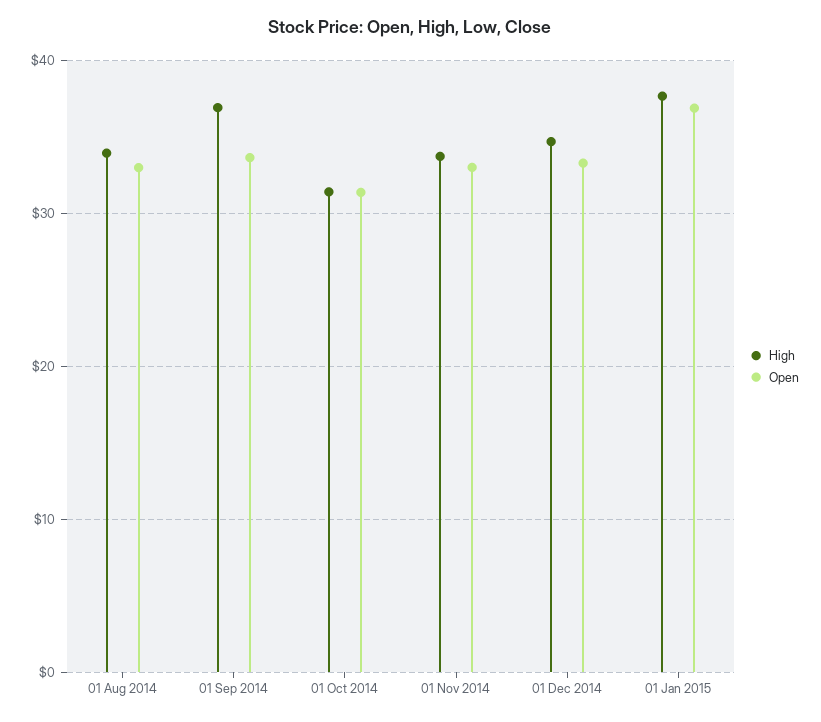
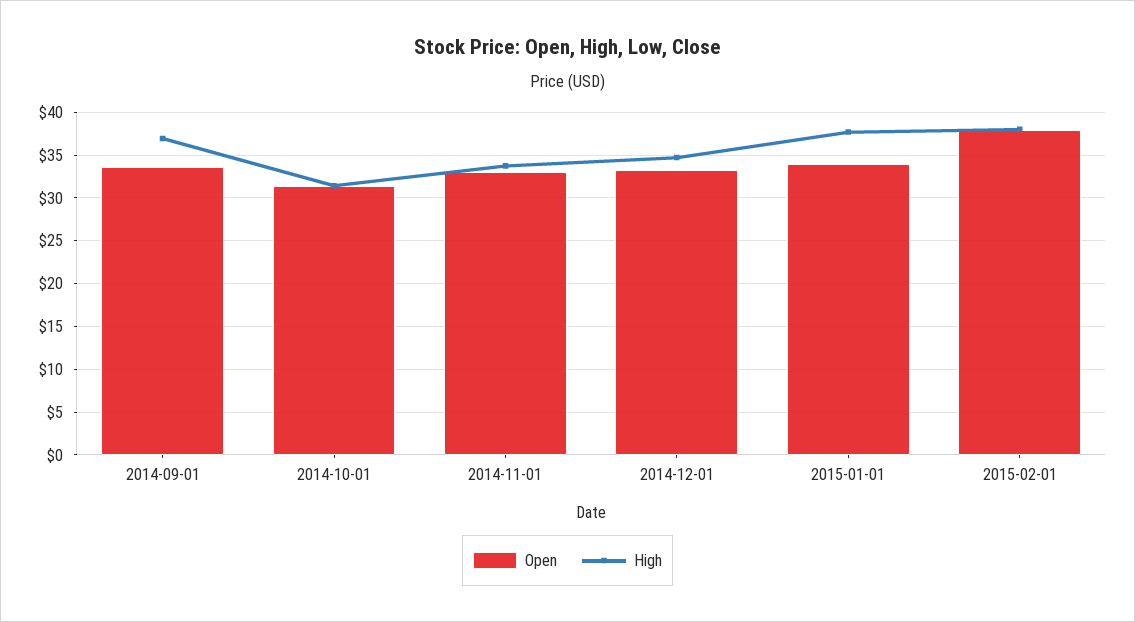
High, 01 Aug 2014: 34 -> none
Open, 01 Aug 2014: 33 -> none
Open, 01 Jan 2015: 37 -> 34
Open, 2015-02-01: none -> 38
High, 2015-02-01: none -> 38

